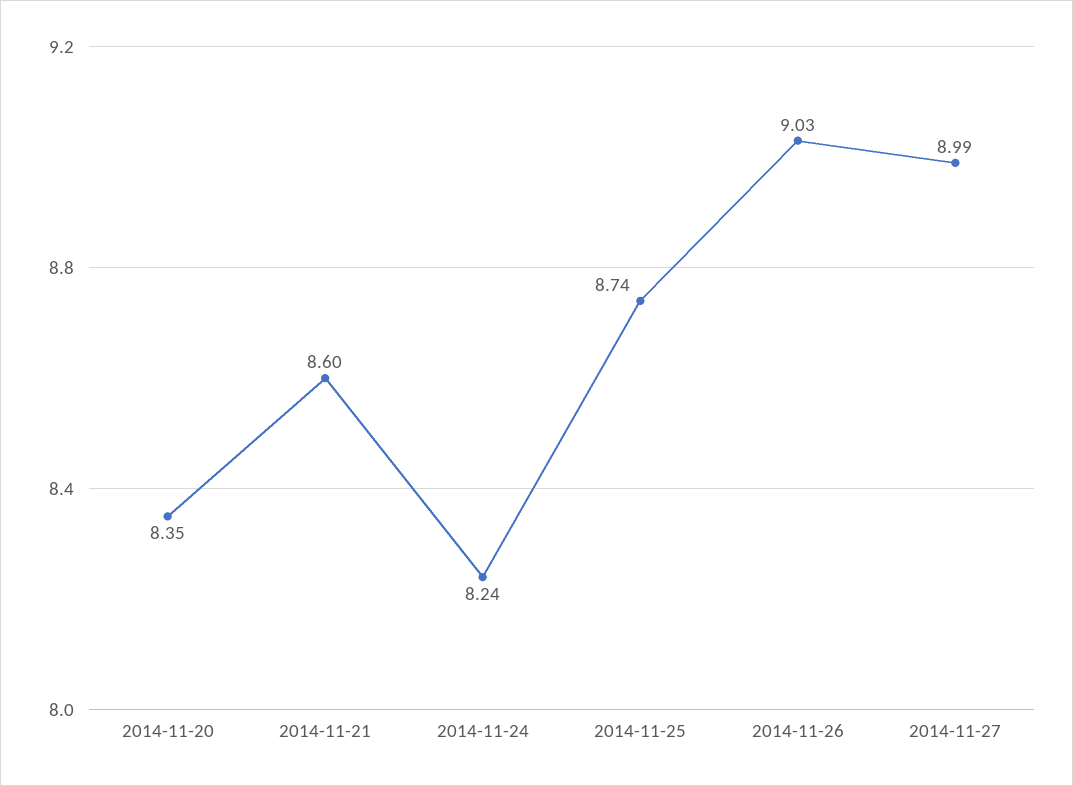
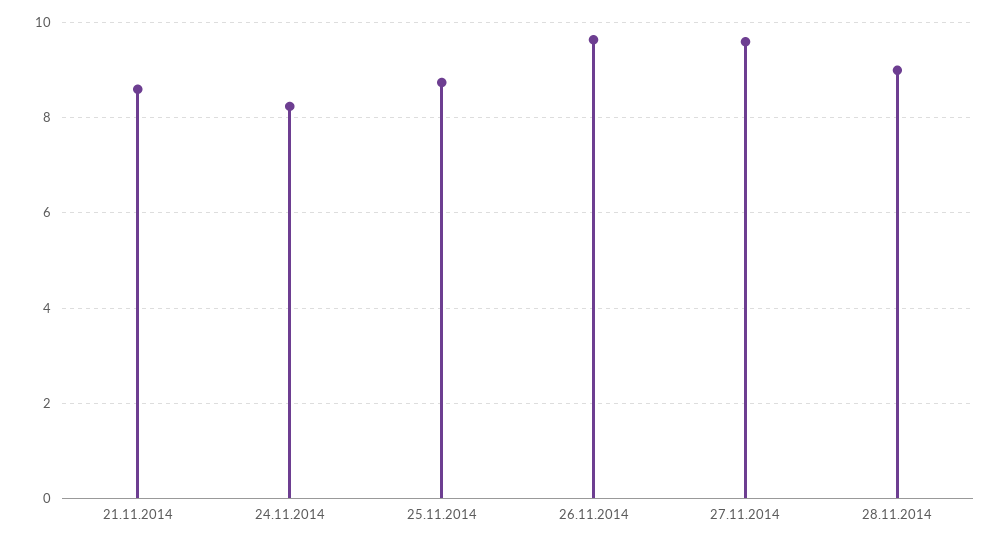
2014-11-20: 8.35 -> none
2014-11-26: 9.03 -> 9.6
2014-11-27: 8.99 -> 9.6
28.11.2014: none -> 9

